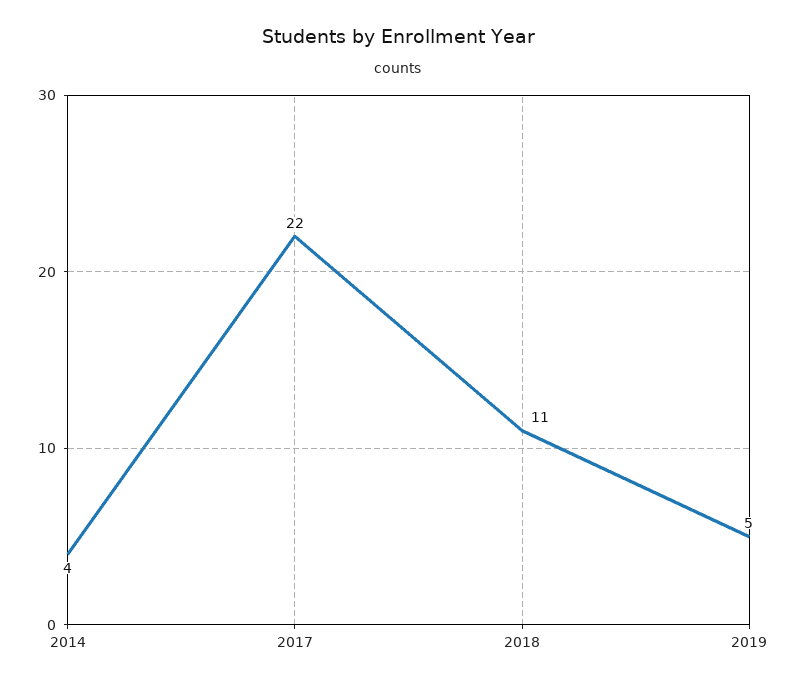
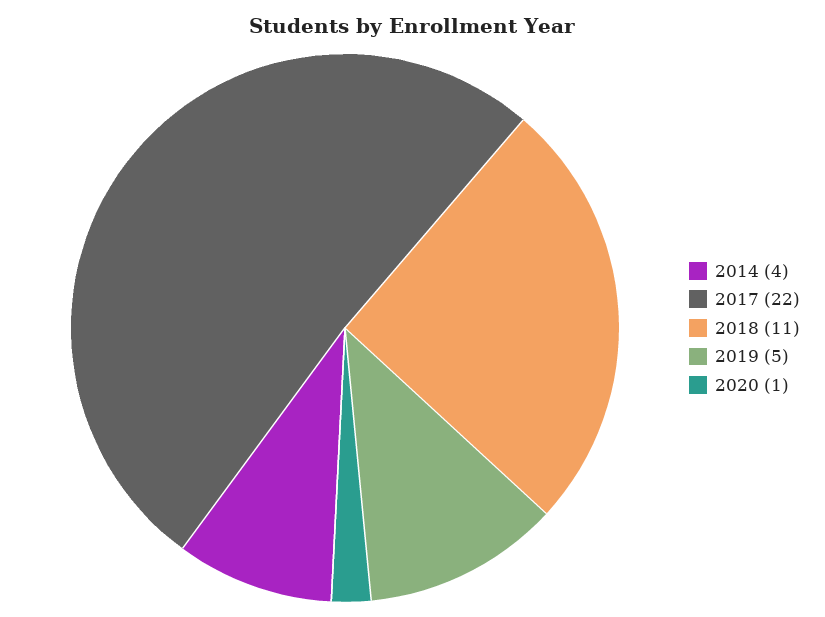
2020: none -> 1

